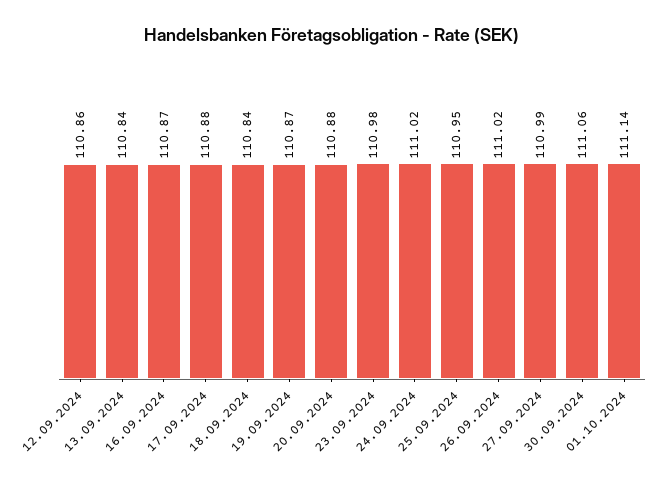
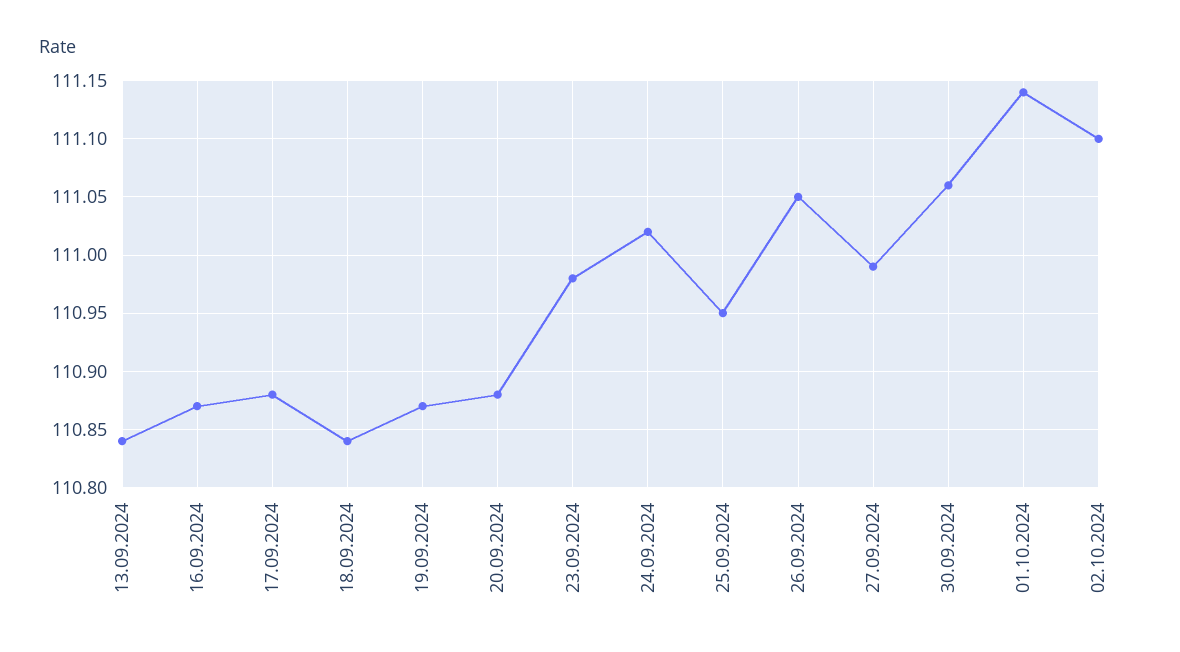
12.09.2024: 110.86 -> none
26.09.2024: 111.02 -> 111.05
02.10.2024: none -> 111.1

